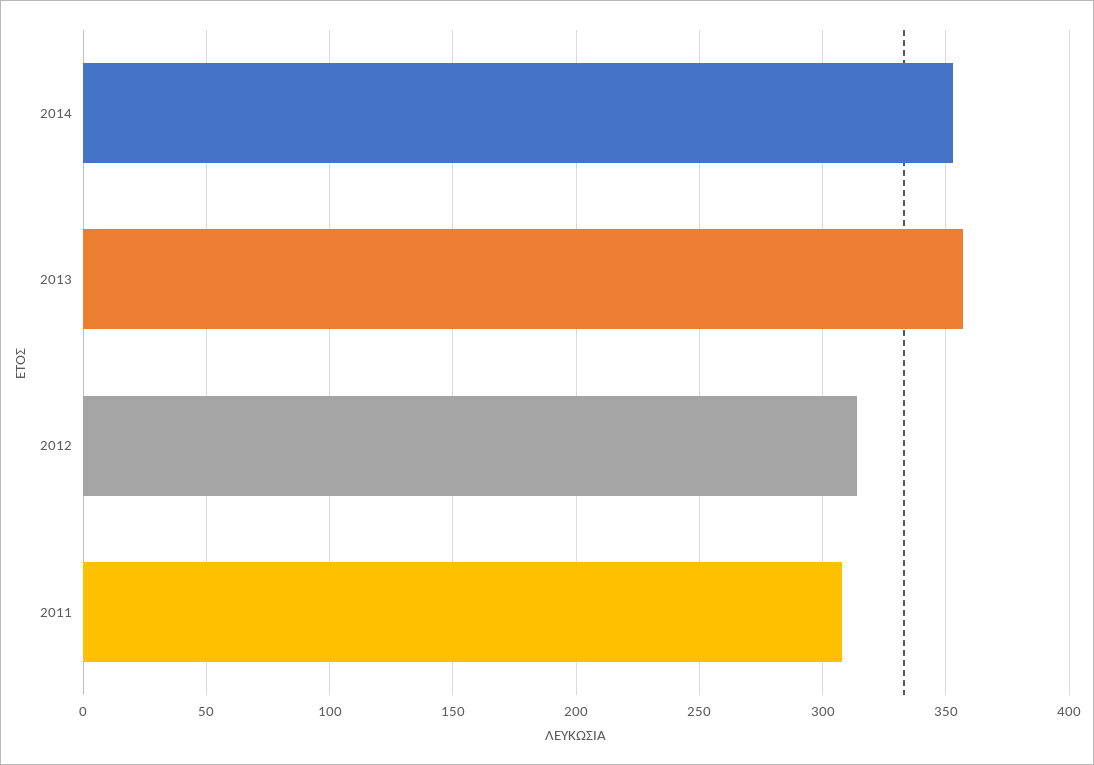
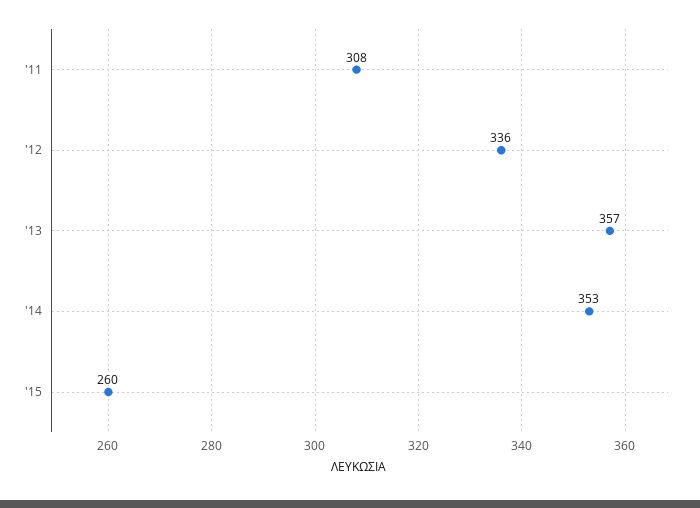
2012: 315 -> 336
'15: none -> 260

